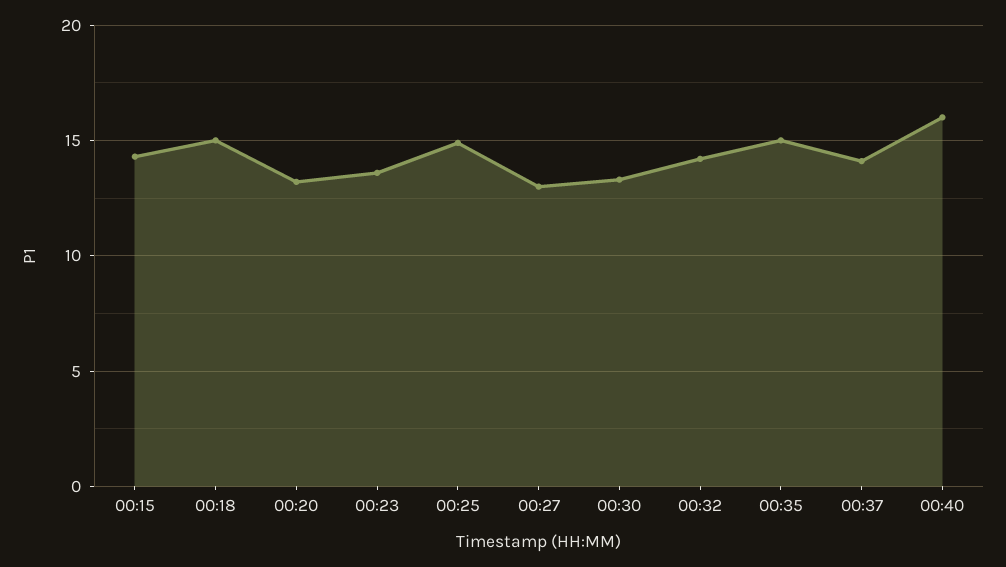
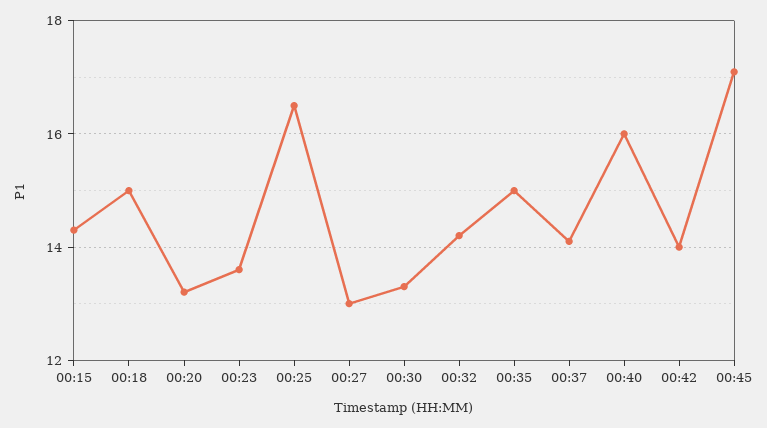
00:25: 15 -> 16.5
00:42: none -> 14
00:45: none -> 17

